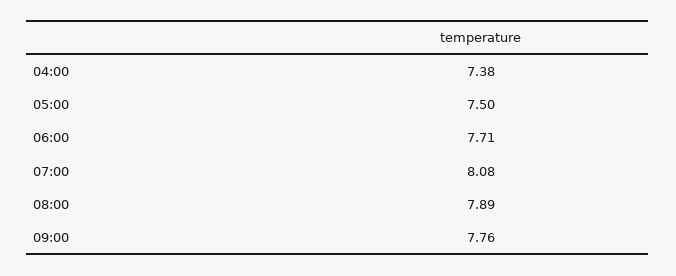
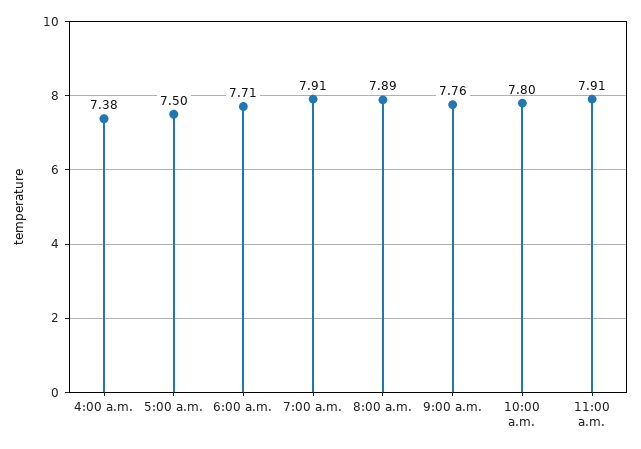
07:00: 8.08 -> 7.91
10:00 a.m.: none -> 7.8
11:00 a.m.: none -> 7.91

